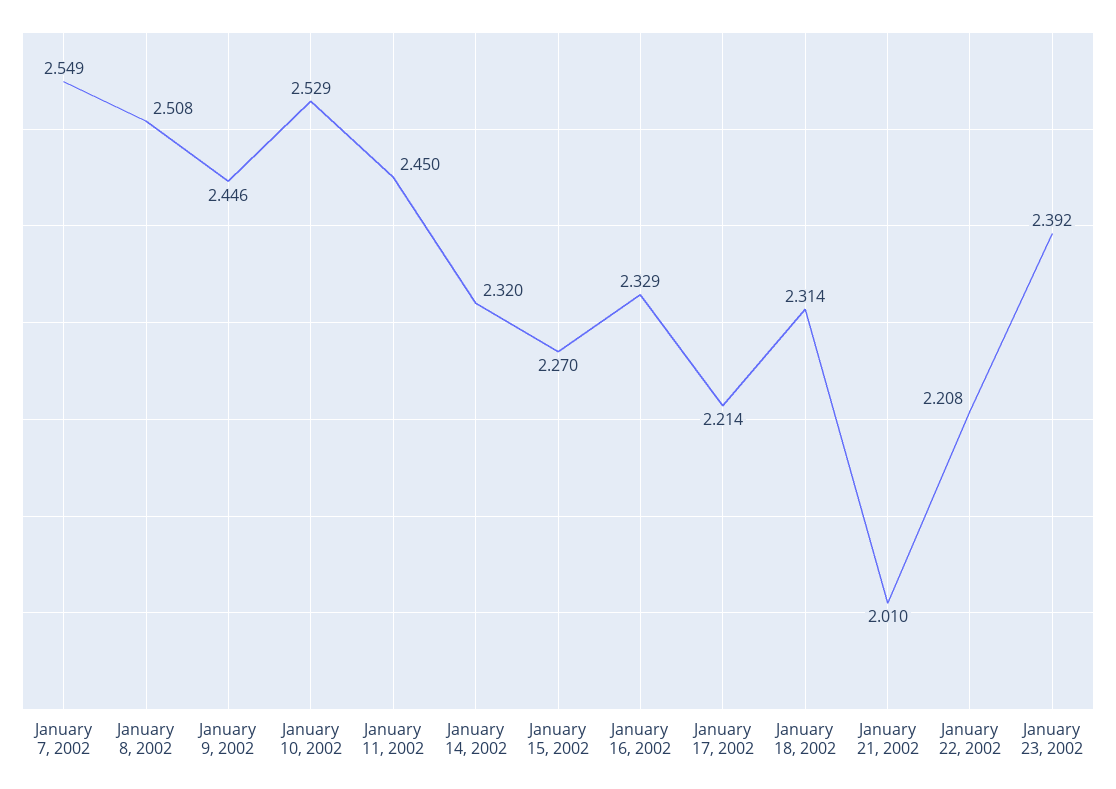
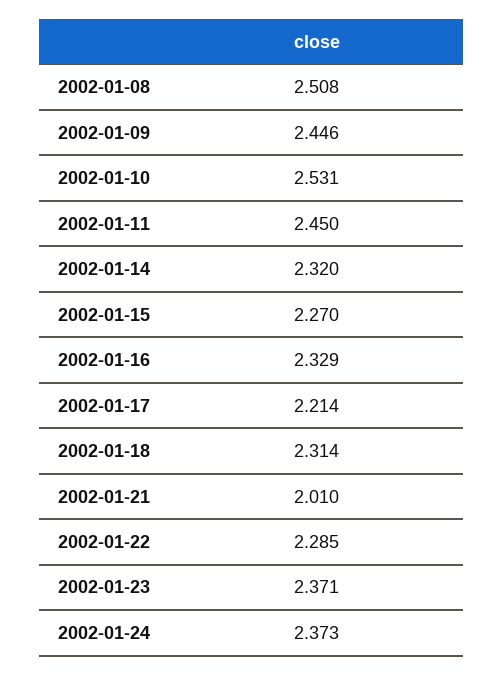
January 7, 2002: 2.549 -> none
January 10, 2002: 2.529 -> 2.531
January 22, 2002: 2.208 -> 2.285
January 23, 2002: 2.392 -> 2.371
2002-01-24: none -> 2.373

